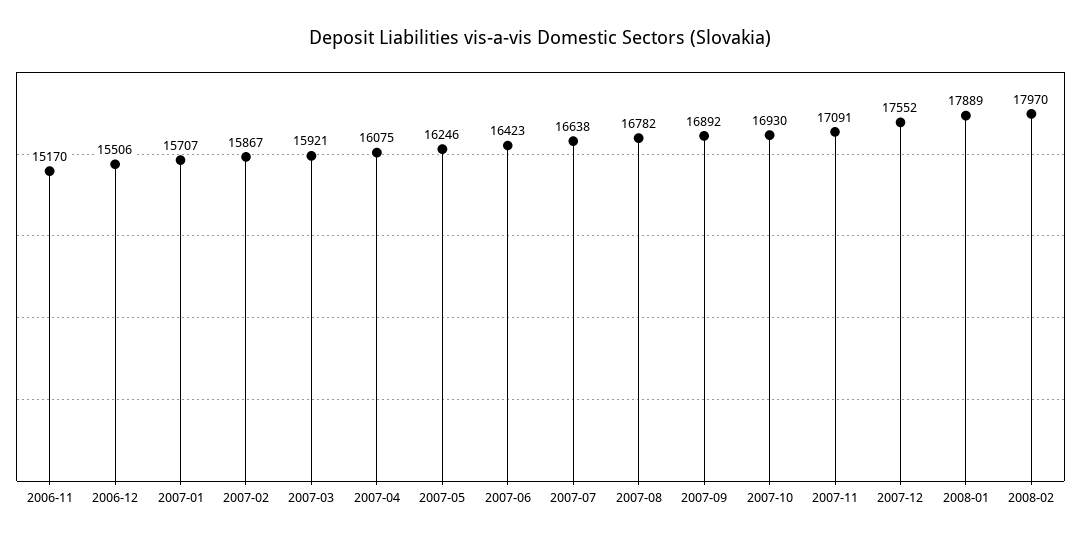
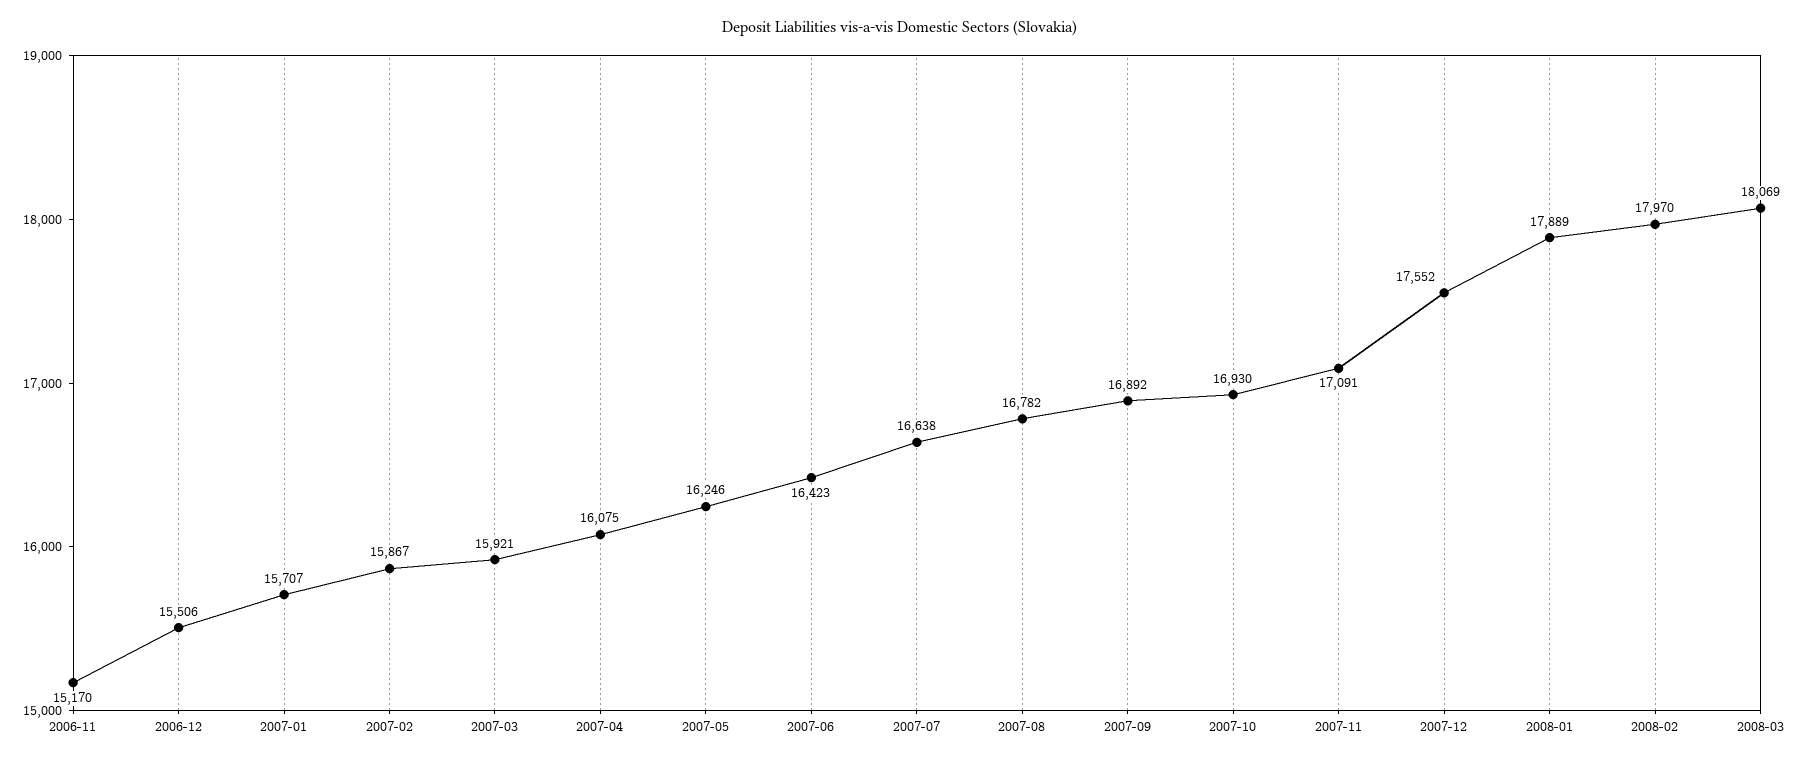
2008-03: none -> 18069

